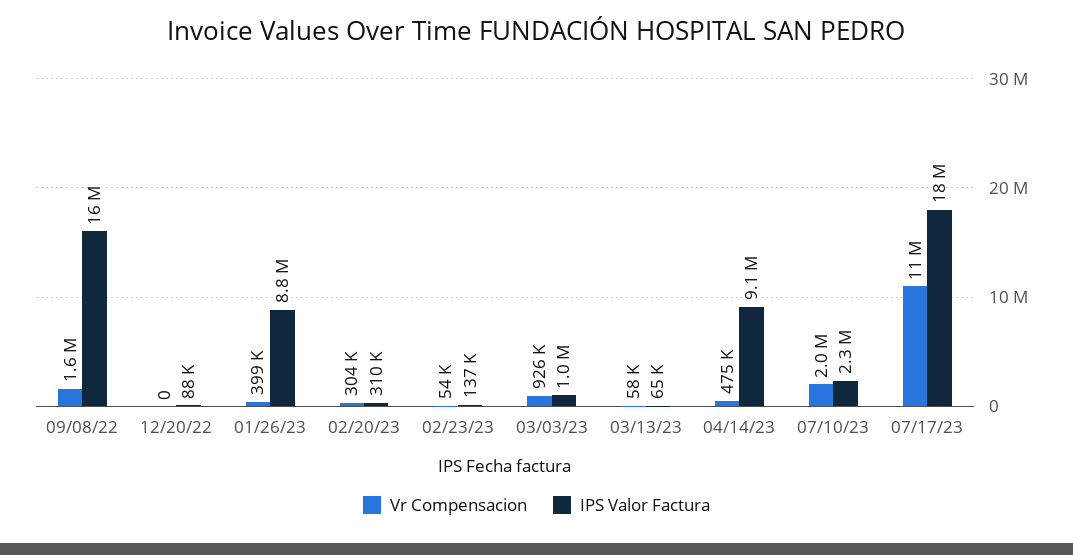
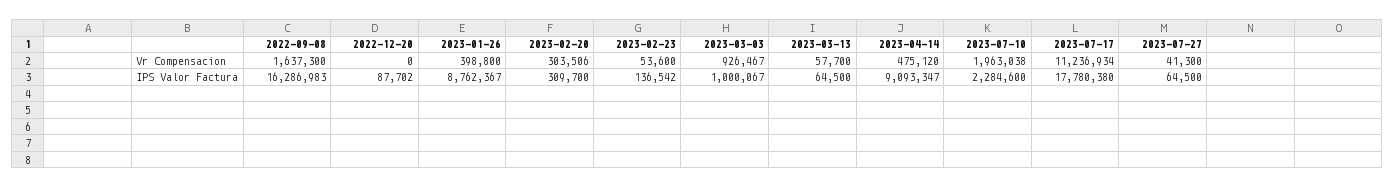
Vr Compensacion, 2023-07-27: none -> 41300
IPS Valor Factura, 2023-07-27: none -> 64500

